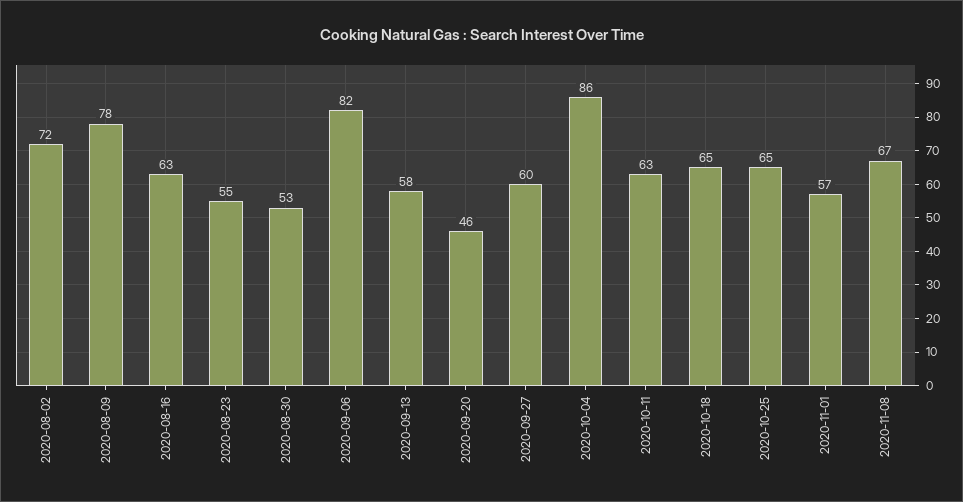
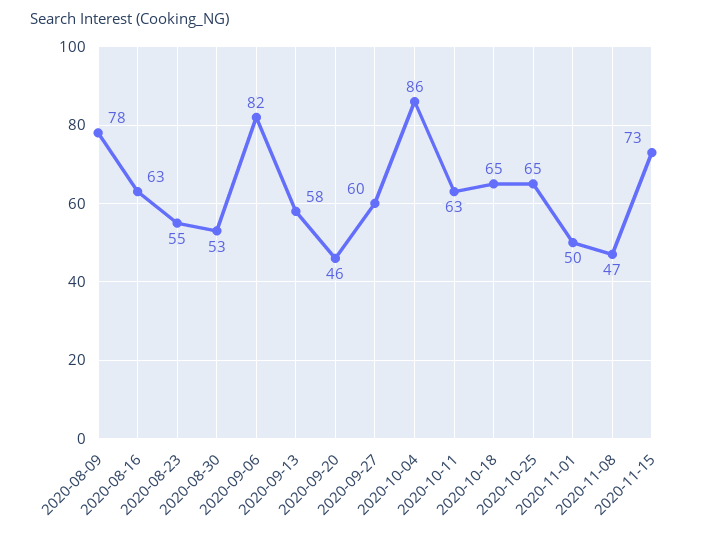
2020-08-02: 72 -> none
2020-11-01: 57 -> 50
2020-11-08: 67 -> 47
2020-11-15: none -> 73

